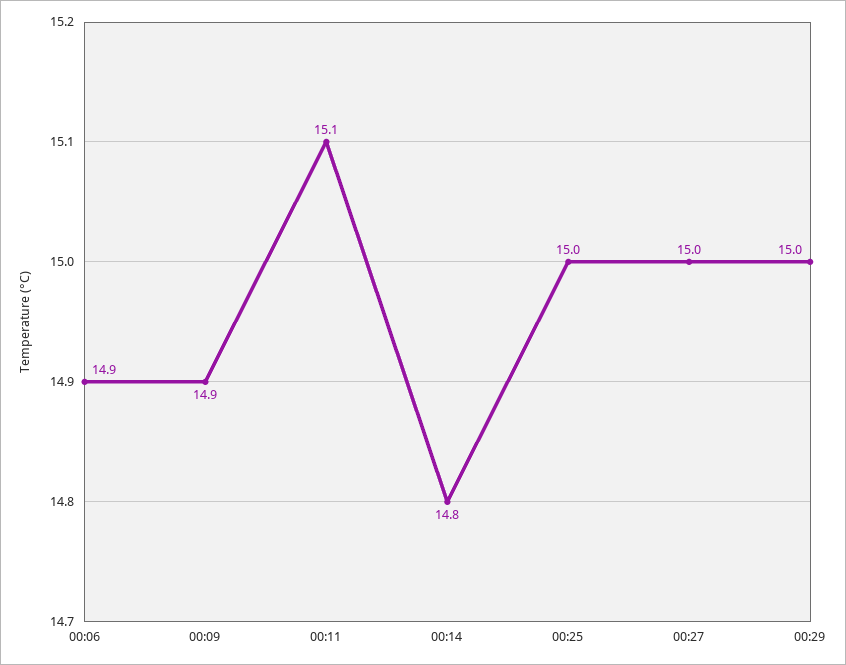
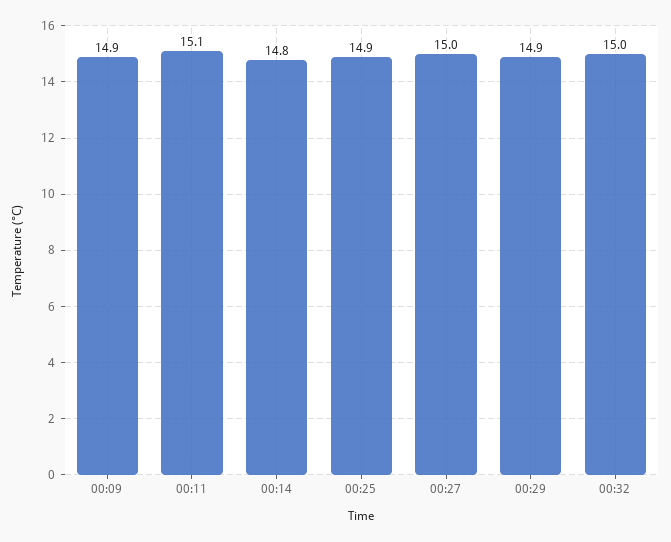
00:06: 14.9 -> none
00:25: 15 -> 14.9
00:29: 15 -> 14.9
00:32: none -> 15

